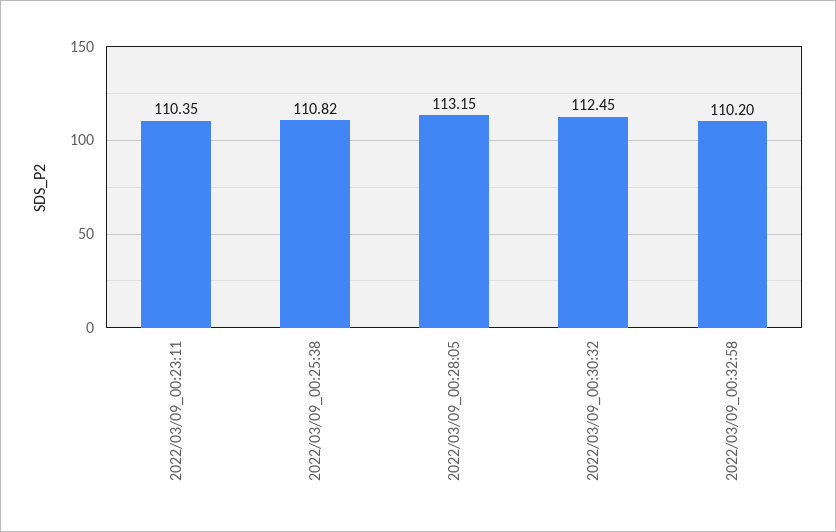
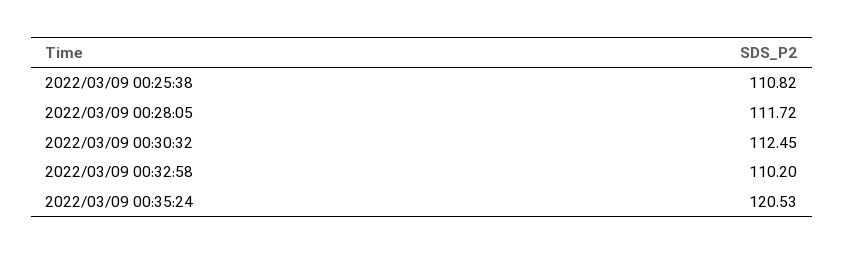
2022/03/09_00:23:11: 110.35 -> none
2022/03/09_00:28:05: 113.15 -> 111.72
2022/03/09 00:35:24: none -> 120.53

